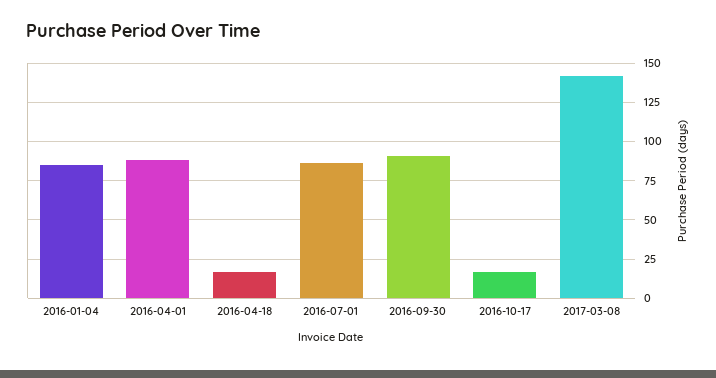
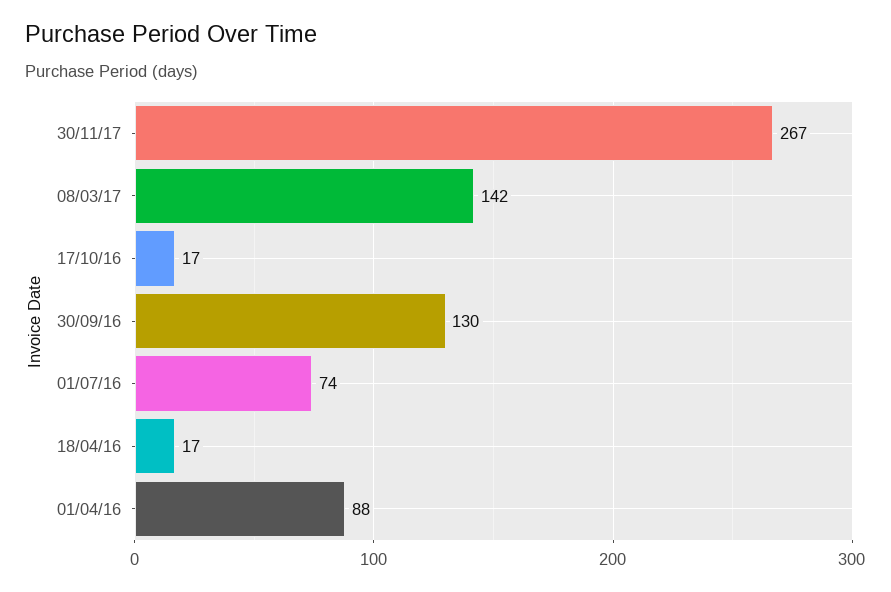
2016-01-04: 85 -> none
2016-07-01: 85 -> 74
2016-09-30: 90 -> 130
30/11/17: none -> 267

